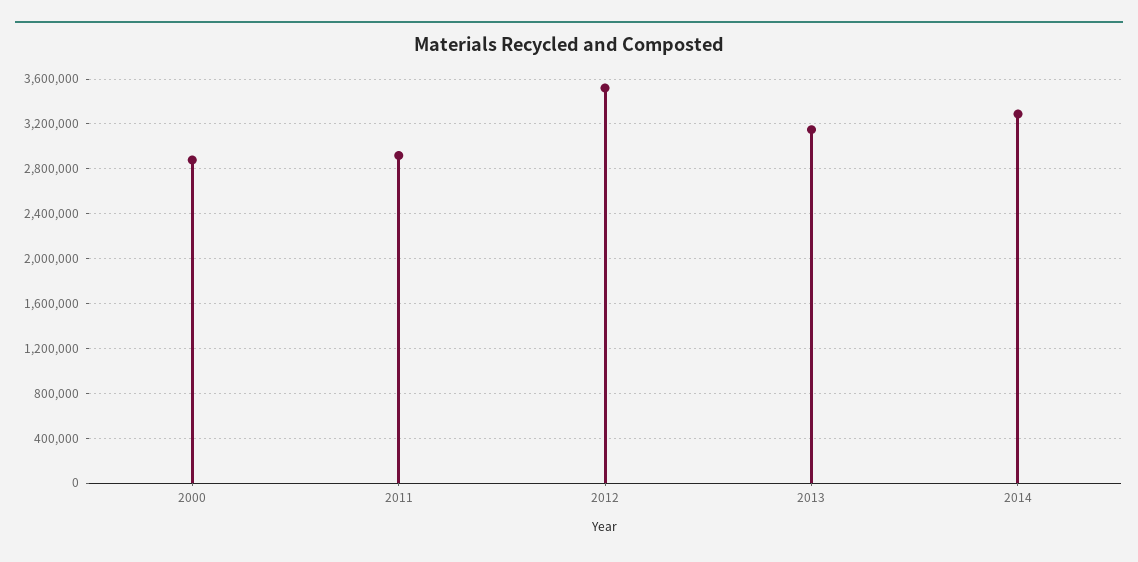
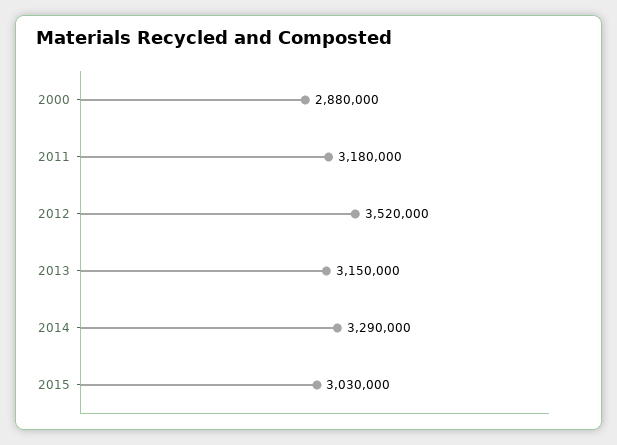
2011: 2900000 -> 3180000
2015: none -> 3030000

